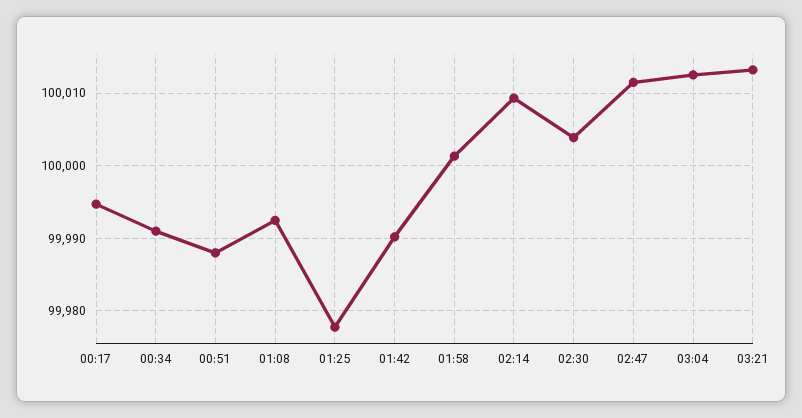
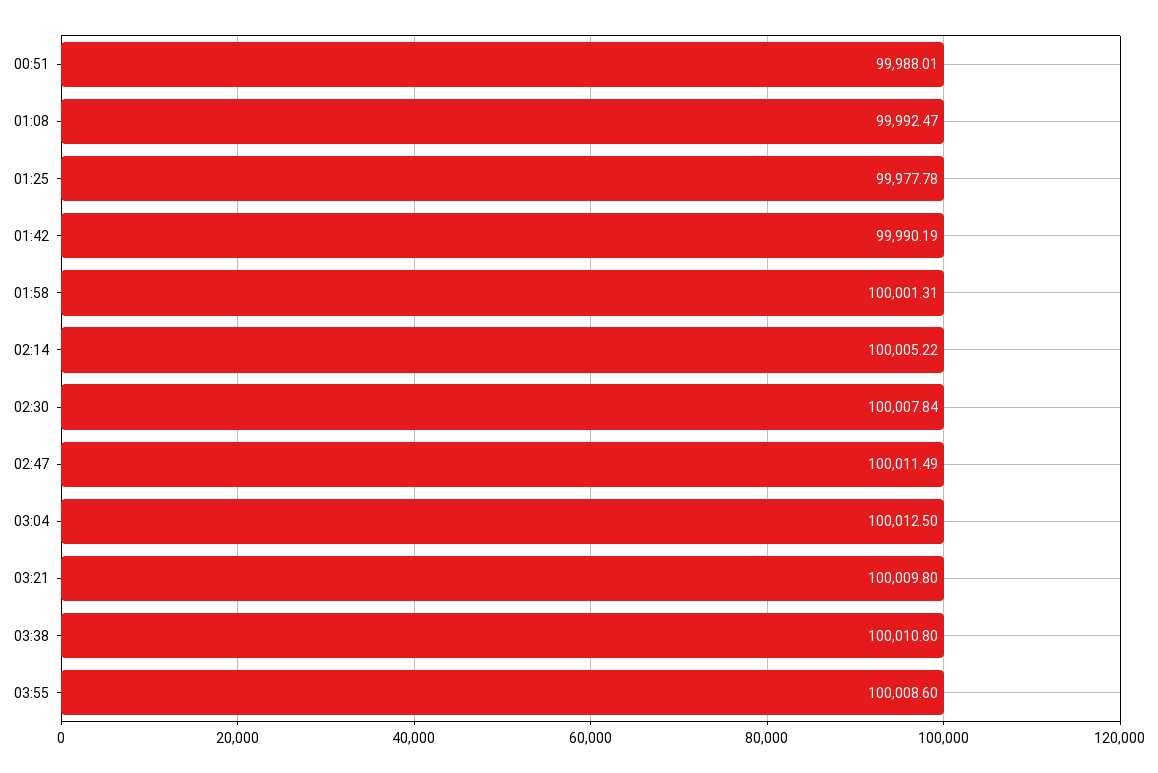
00:17: 99995 -> none
00:34: 99991 -> none
02:14: 100009 -> 100005.22
02:30: 100004 -> 100007.84
03:21: 100013 -> 100009.8
03:38: none -> 100010.8
03:55: none -> 100008.6

